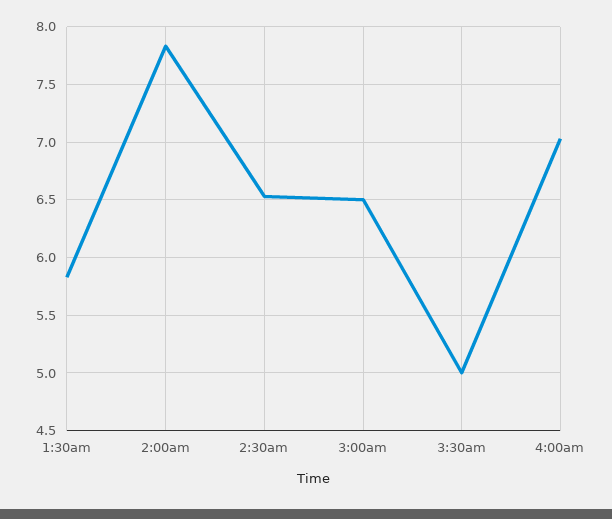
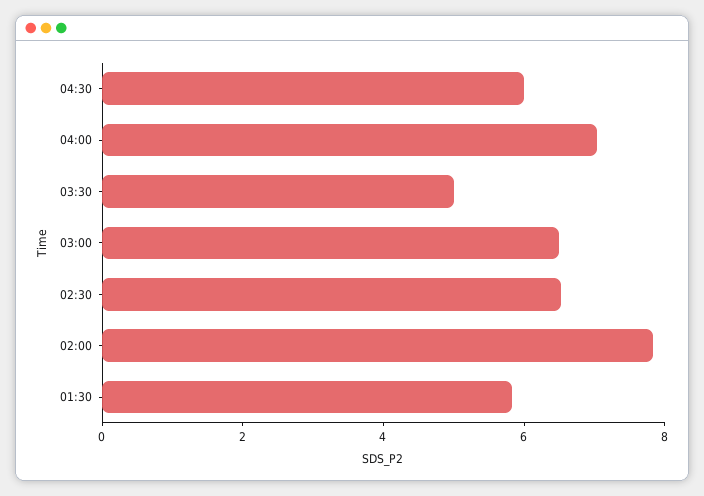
04:30: none -> 6

